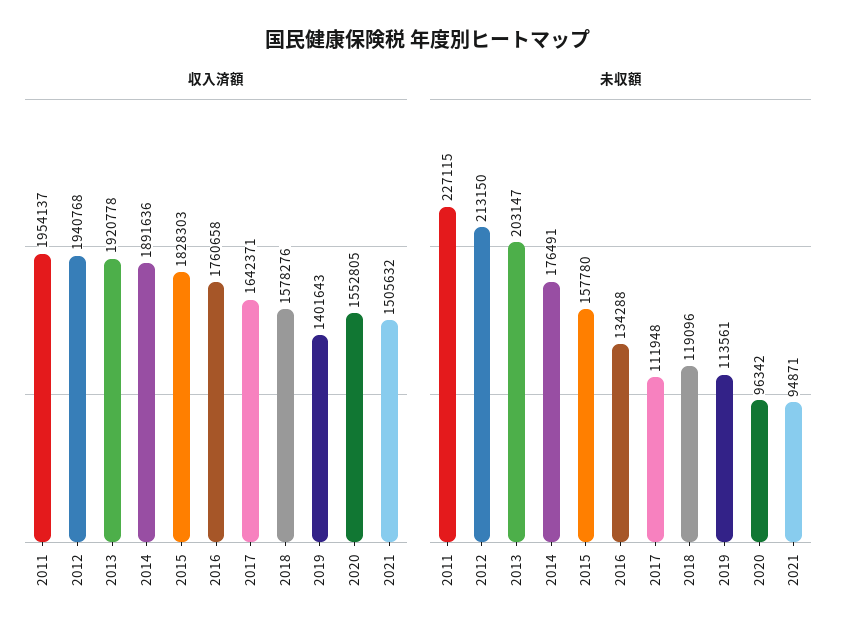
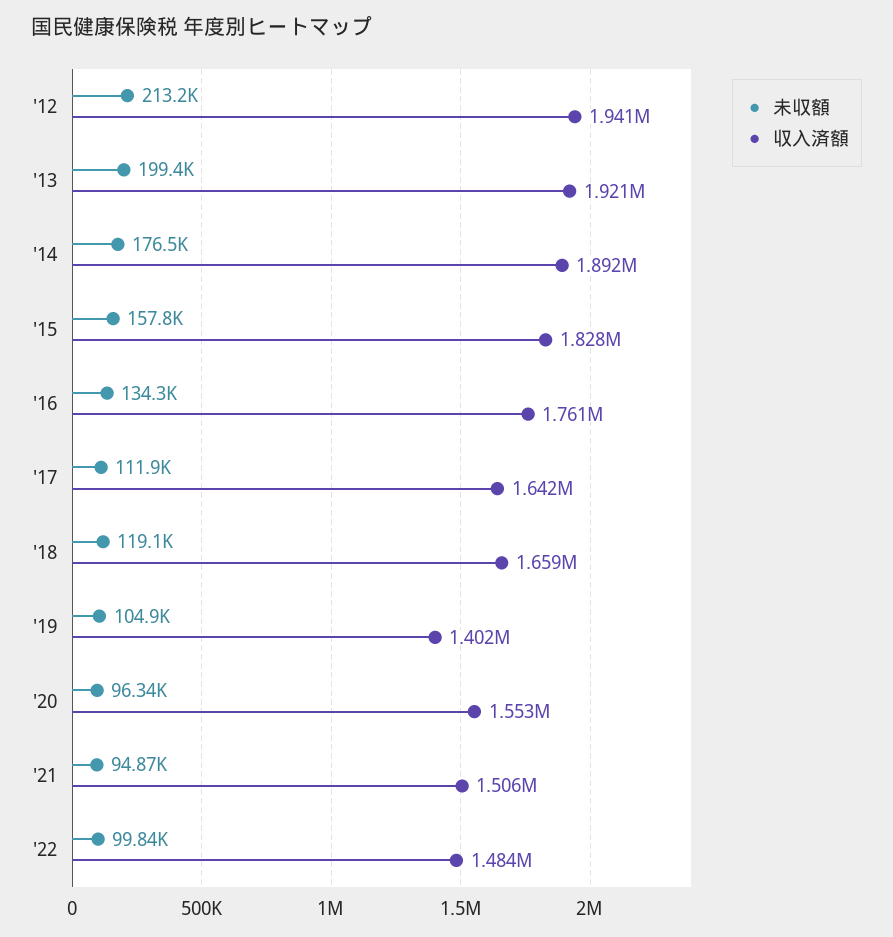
収入済額, 2011: 1954137 -> none
収入済額, 2018: 1578276 -> 1659000
未収額, 2011: 227115 -> none
未収額, 2013: 203147 -> 199400
未収額, 2019: 113561 -> 104900
未収額, '22: none -> 99840
収入済額, '22: none -> 1484000

